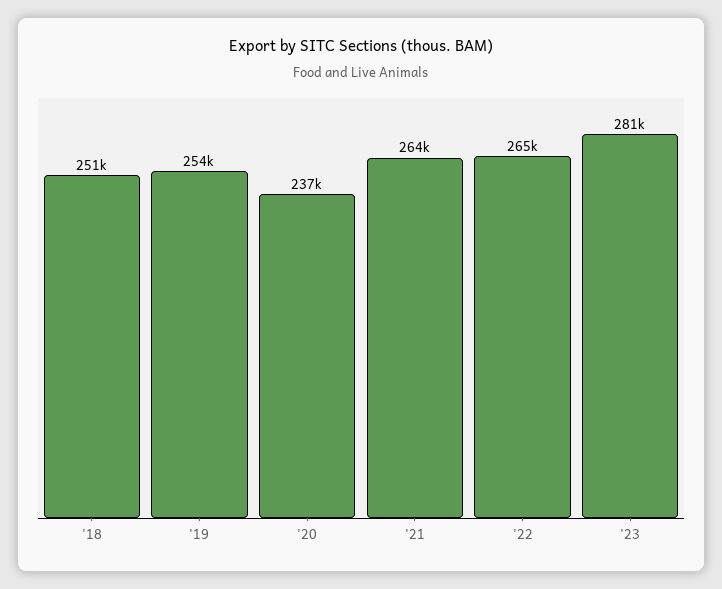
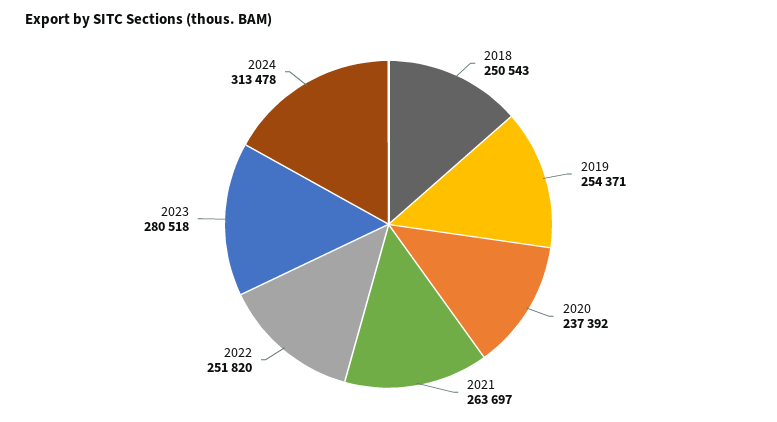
'22: 265000 -> 251820
2024: none -> 313478

